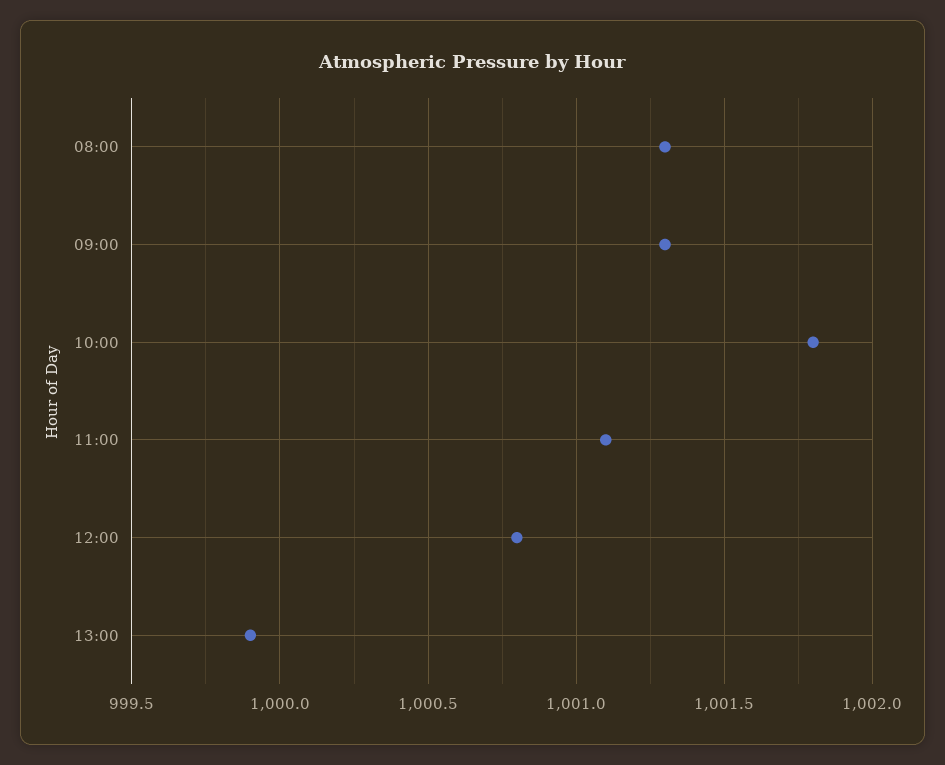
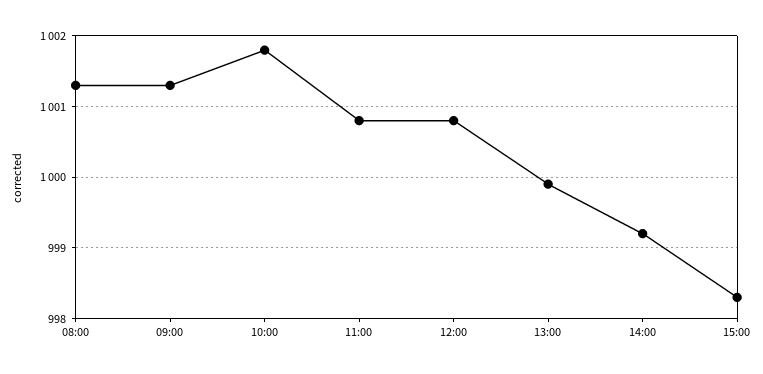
11:00: 1001.1 -> 1000.8
14:00: none -> 999.2
15:00: none -> 998.3

